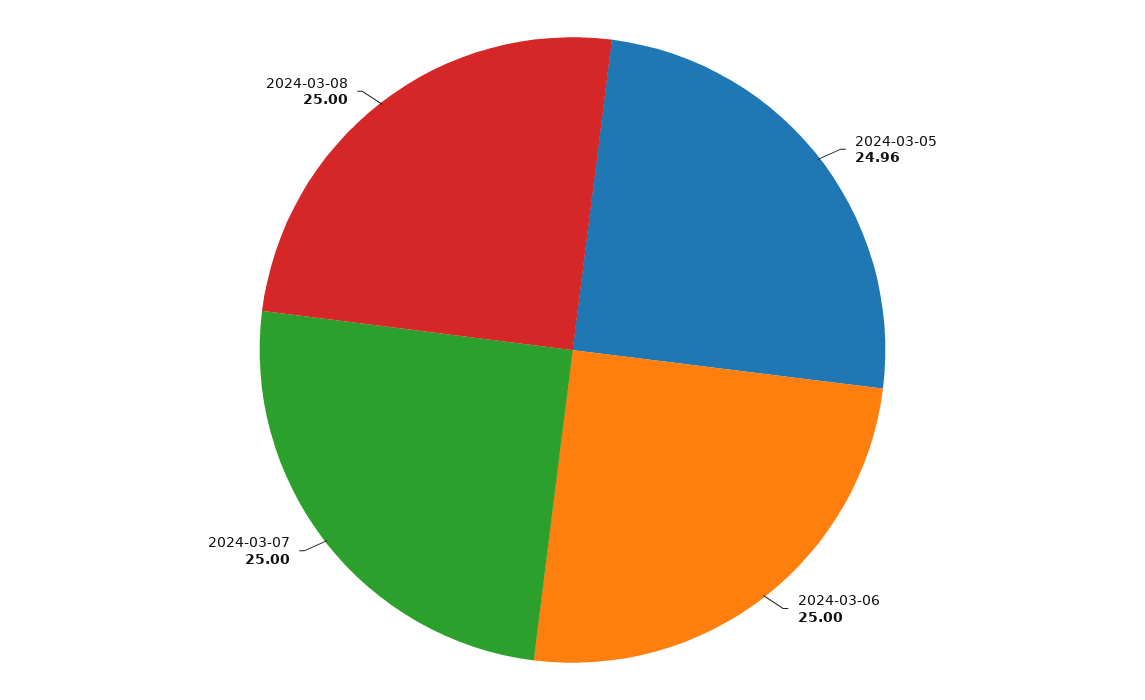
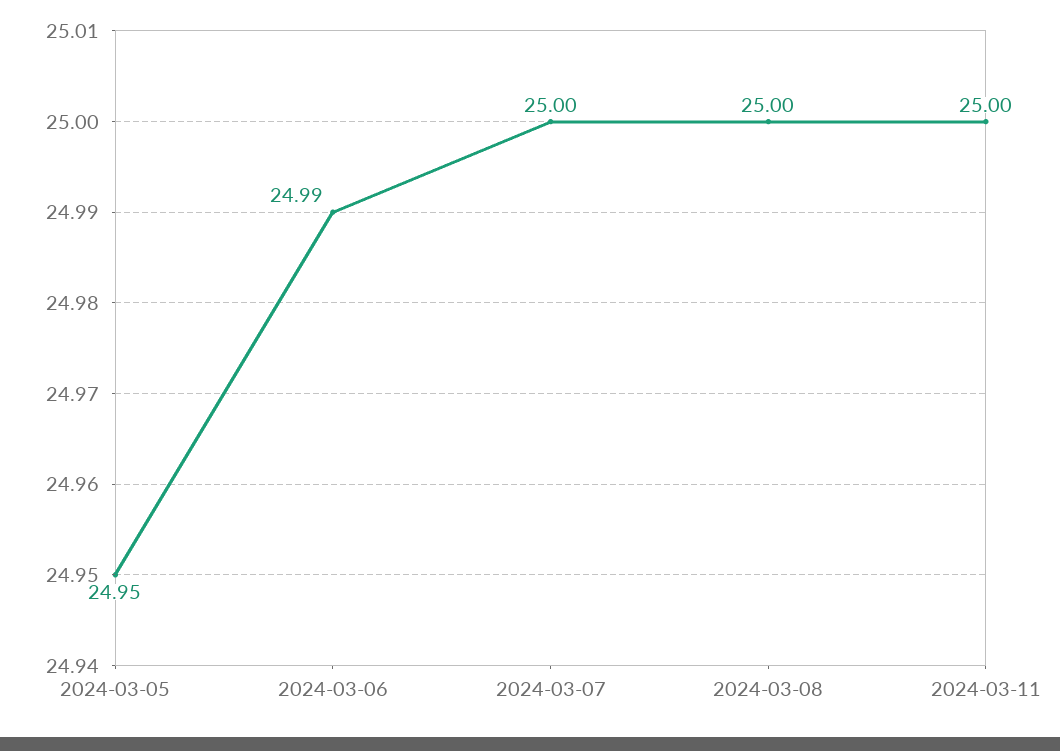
2024-03-05: 24.96 -> 24.95
2024-03-06: 25 -> 24.99
2024-03-11: none -> 25

